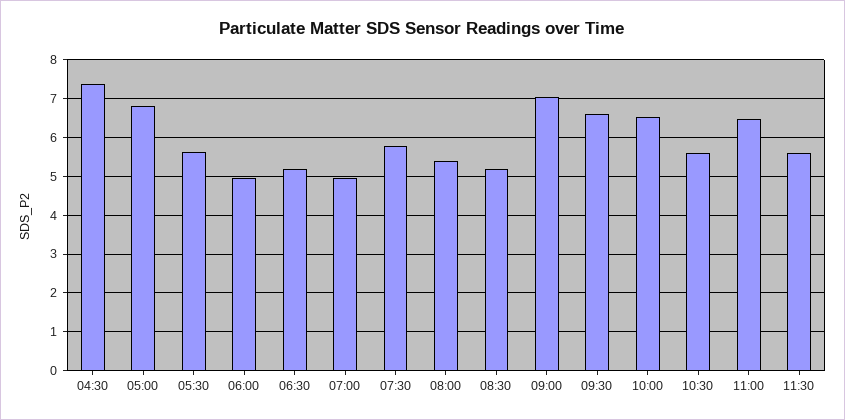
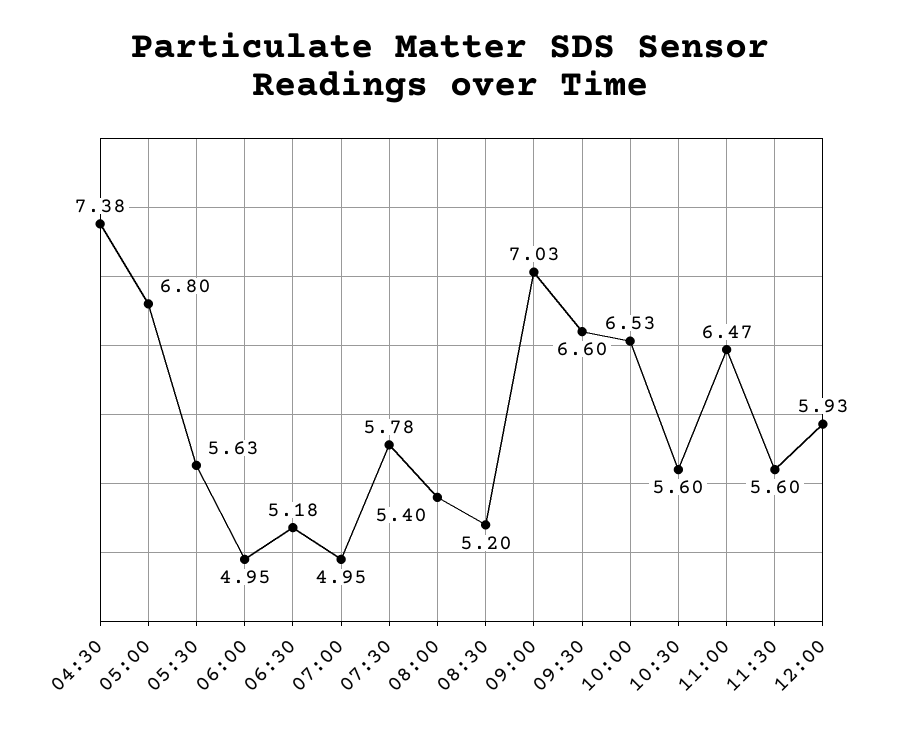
12:00: none -> 5.93

